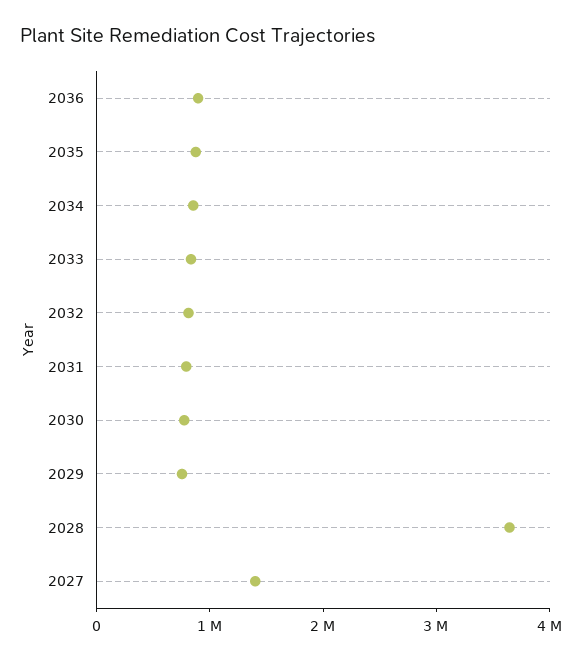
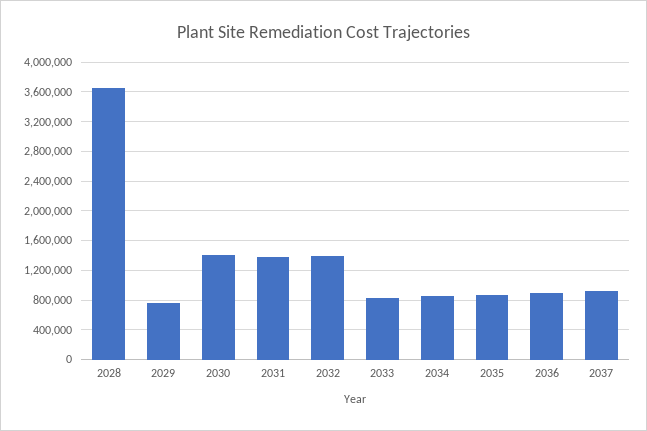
2032: 800000 -> 1400000
2031: 800000 -> 1400000
2030: 800000 -> 1400000
2027: 1400000 -> none
2037: none -> 900000

